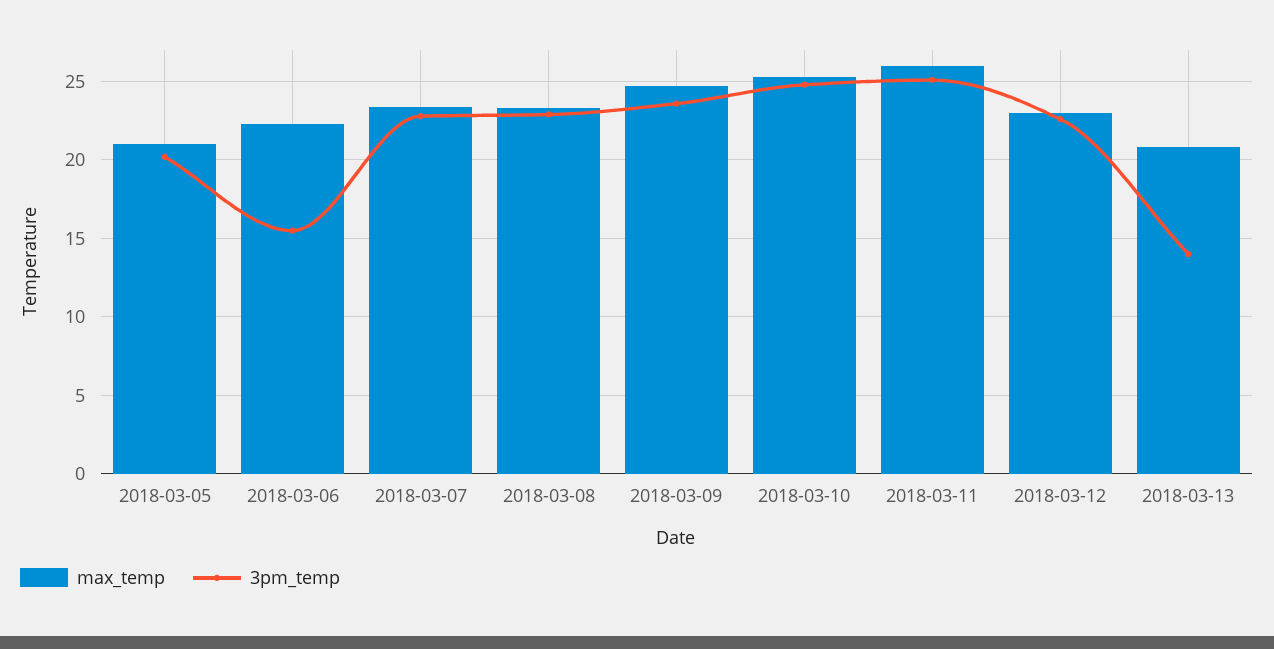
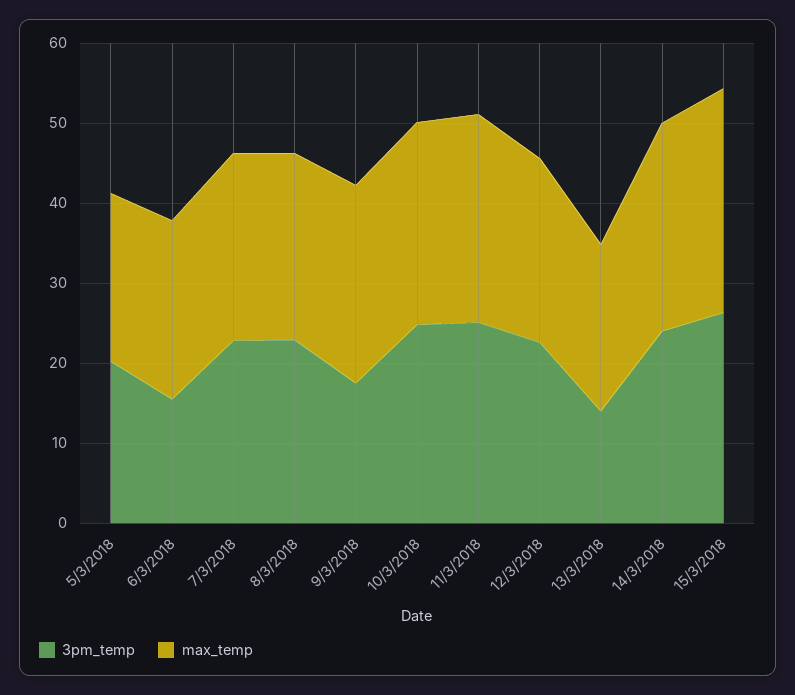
3pm_temp, 2018-03-09: 23.5 -> 18
3pm_temp, 14/3/2018: none -> 24
max_temp, 14/3/2018: none -> 26
3pm_temp, 15/3/2018: none -> 26
max_temp, 15/3/2018: none -> 28

